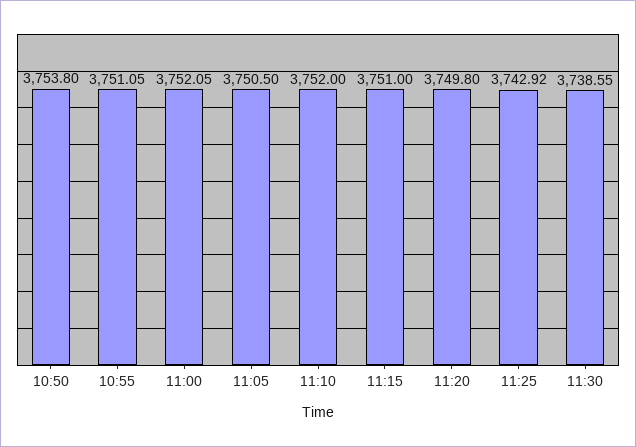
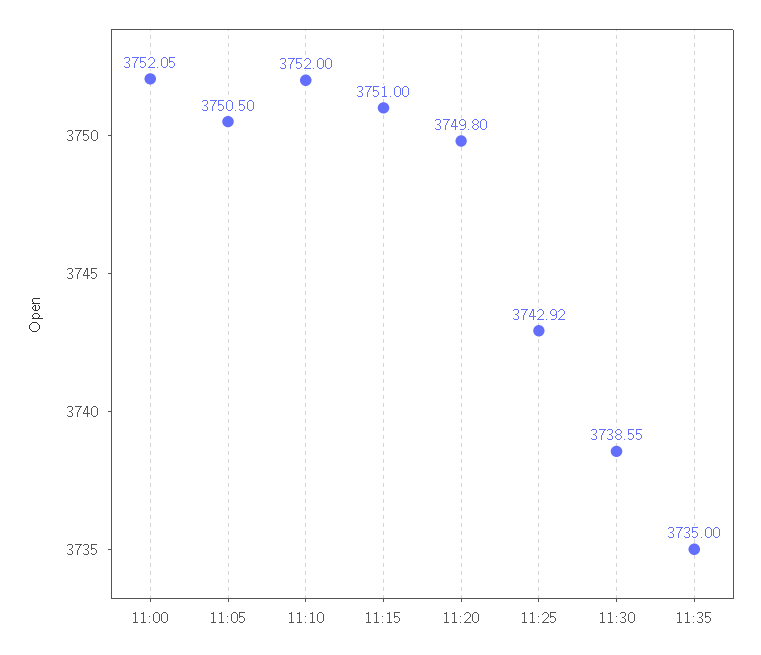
10:50: 3753.8 -> none
10:55: 3751.05 -> none
11:35: none -> 3735

